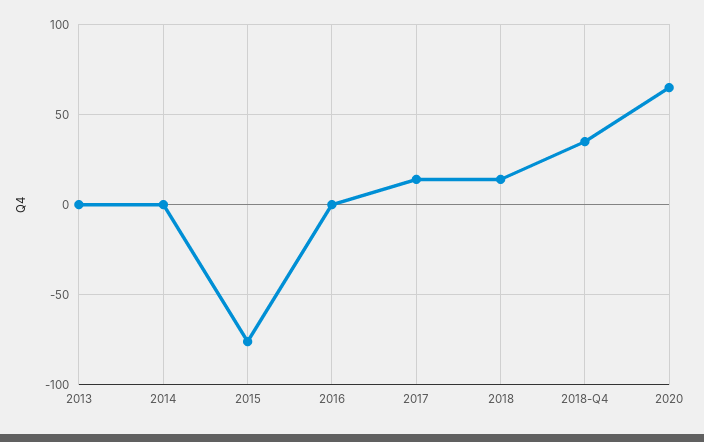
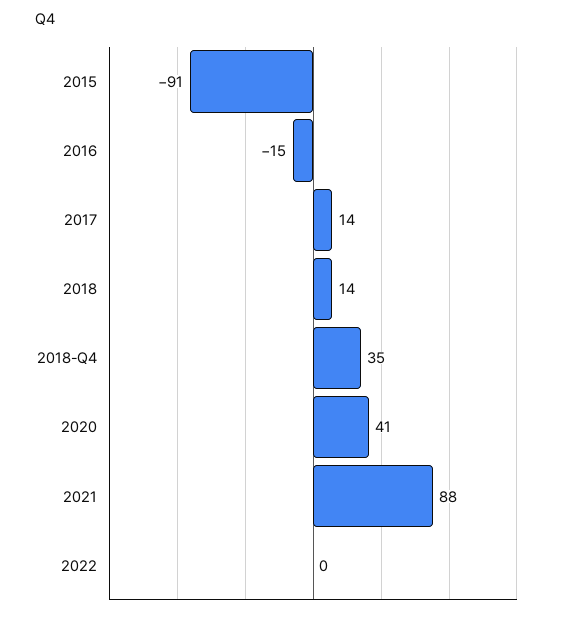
2013: 0 -> none
2014: 0 -> none
2015: -75 -> -91
2016: 0 -> -15
2020: 65 -> 41
2021: none -> 88
2022: none -> 0

